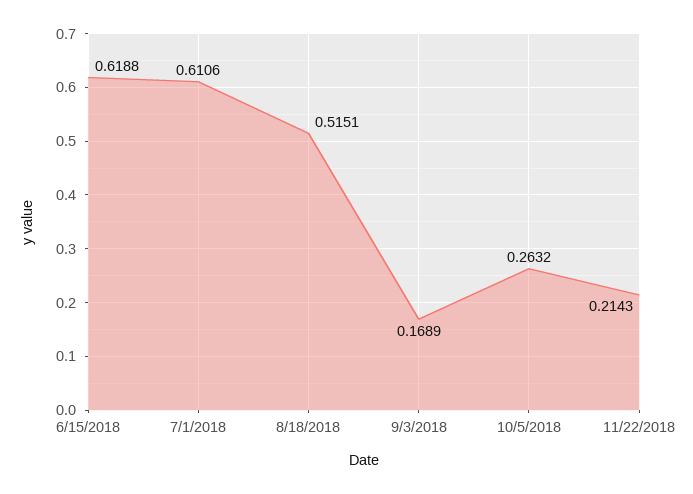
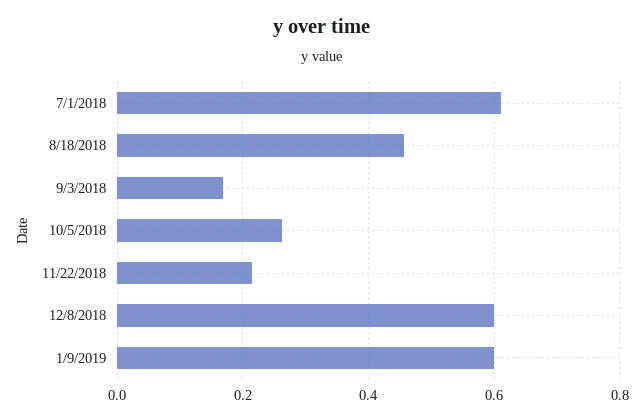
6/15/2018: 0.6188 -> none
8/18/2018: 0.5151 -> 0.46
12/8/2018: none -> 0.6
1/9/2019: none -> 0.6

